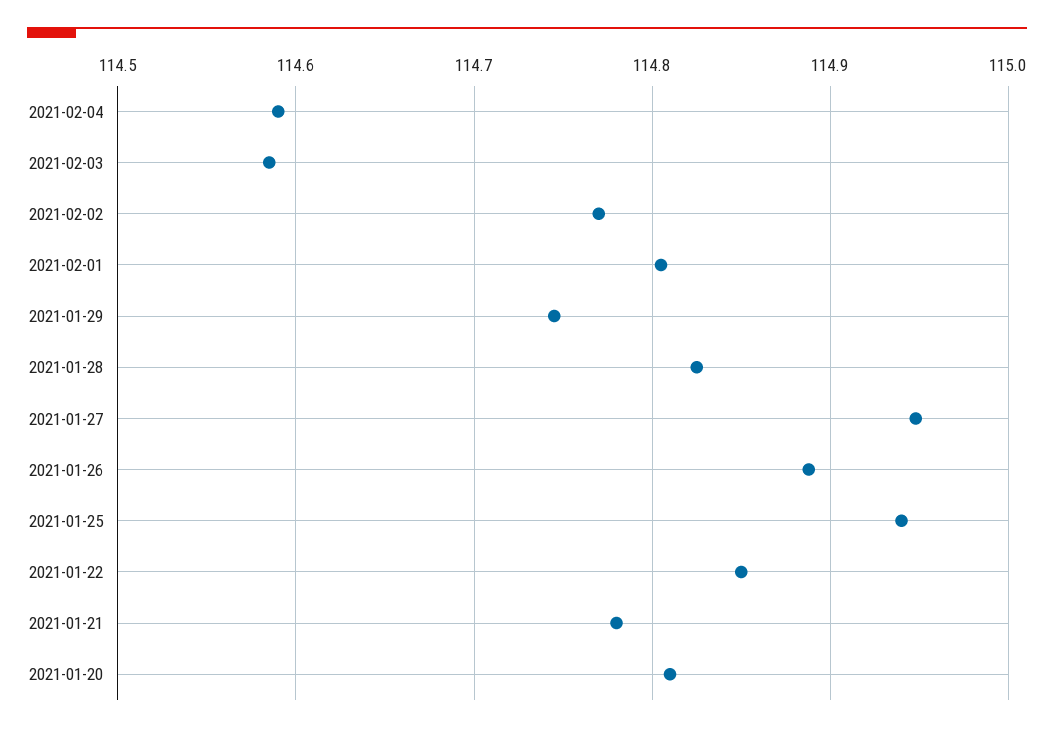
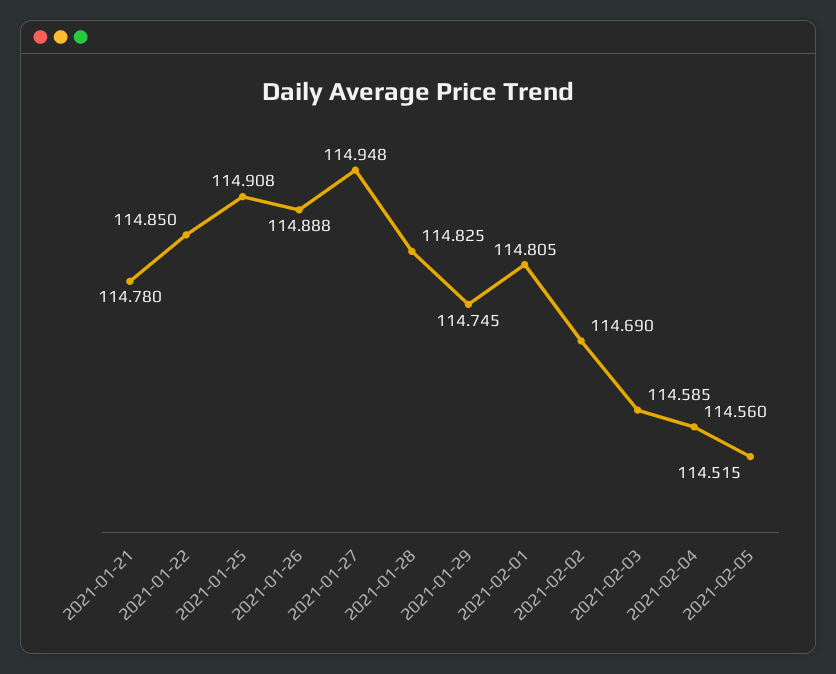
2021-02-04: 114.59 -> 114.56
2021-02-02: 114.77 -> 114.69
2021-01-25: 114.94 -> 114.908
2021-01-20: 114.81 -> none
2021-02-05: none -> 114.515

